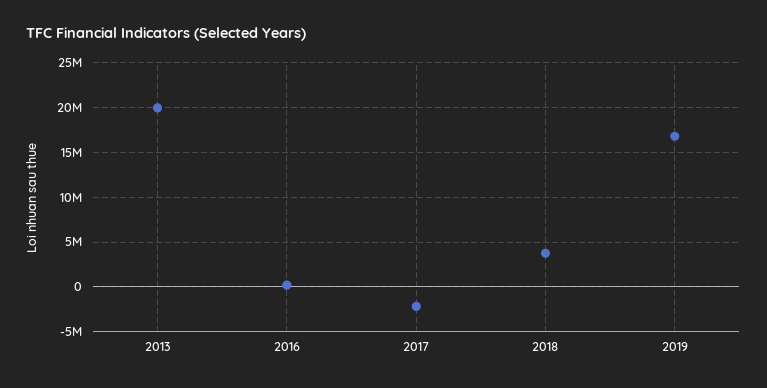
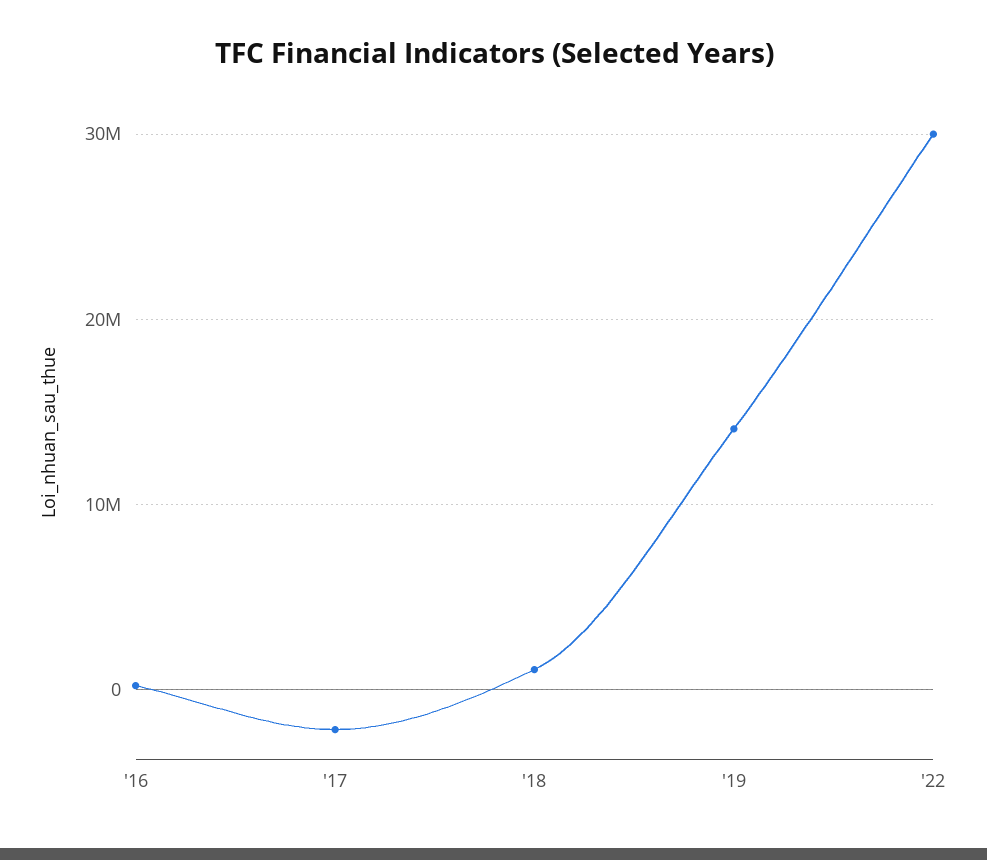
2013: 20000000 -> none
2018: 4000000 -> 1000000
2019: 17000000 -> 14000000
'22: none -> 30000000

